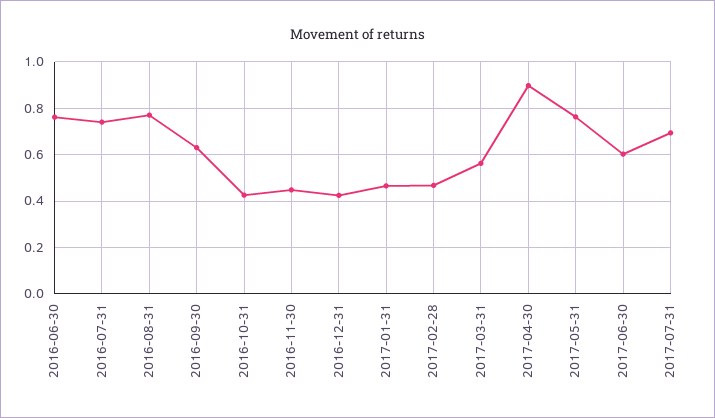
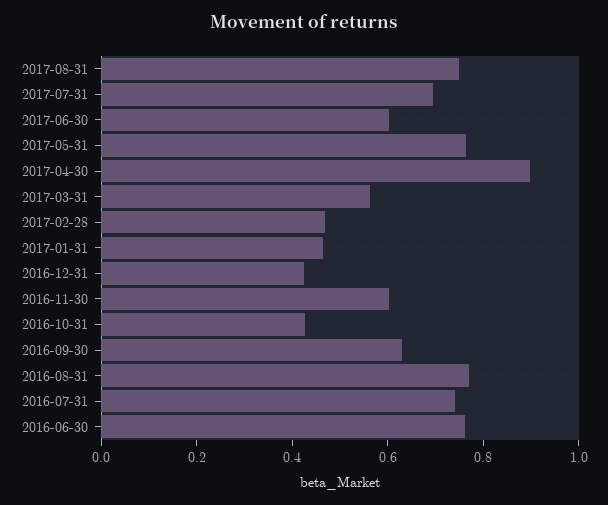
2016-11-30: 0.45 -> 0.6
2017-08-31: none -> 0.75

